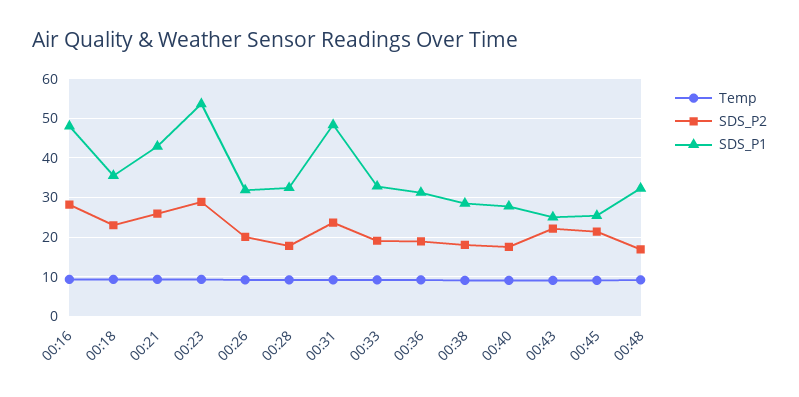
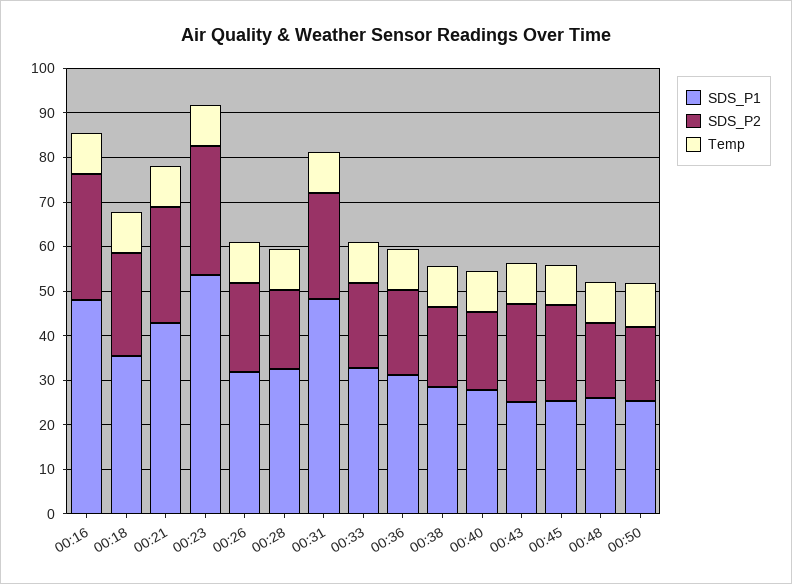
SDS_P1, 00:48: 32 -> 26
SDS_P1, 00:50: none -> 26
SDS_P2, 00:50: none -> 16
Temp, 00:50: none -> 10

